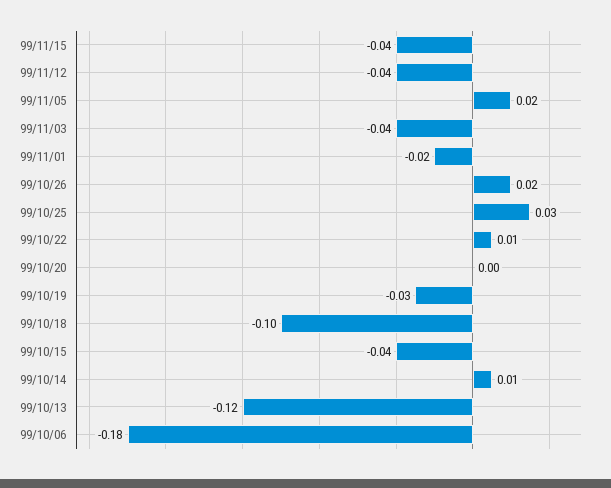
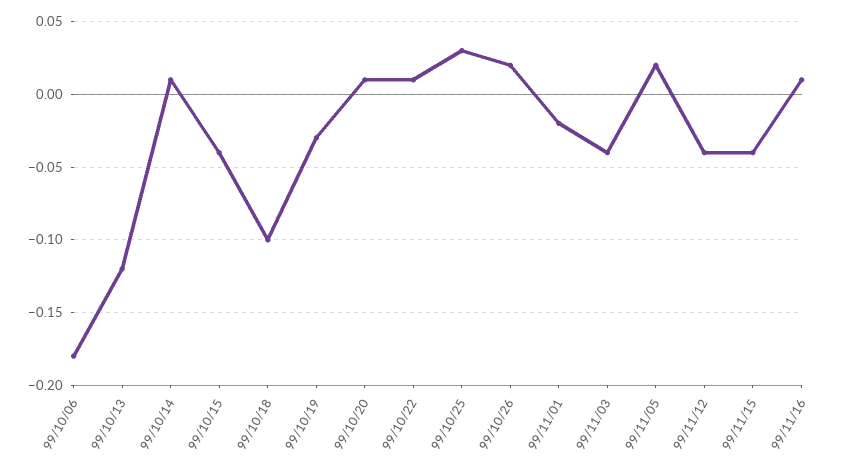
99/10/20: 0 -> 0.01
99/11/16: none -> 0.01

